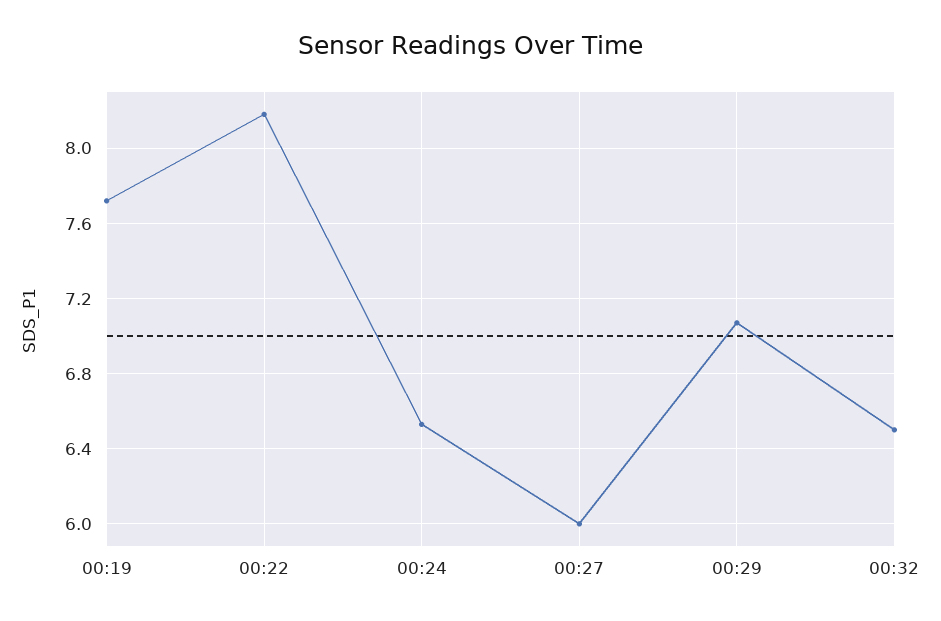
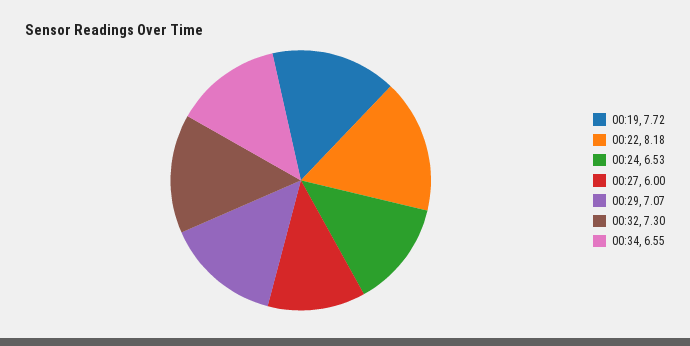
00:32: 6.5 -> 7.3
00:34: none -> 6.55

